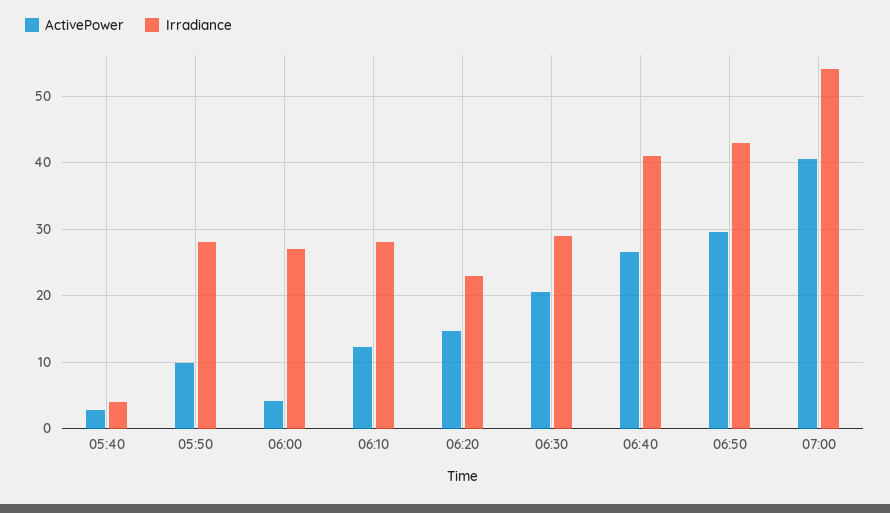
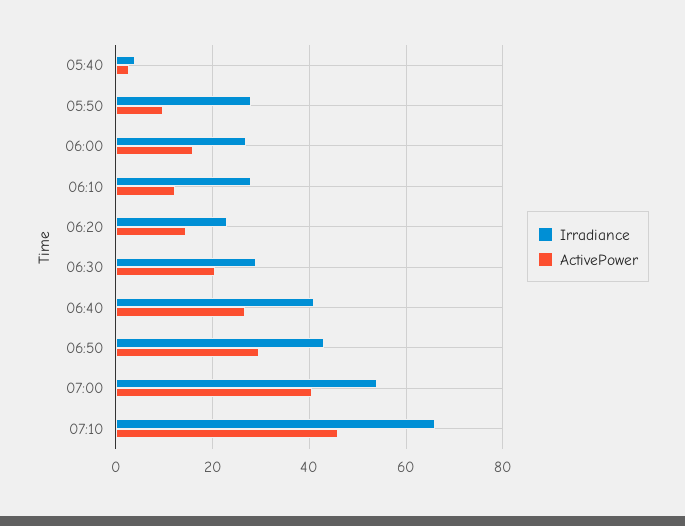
ActivePower, 06:00: 4 -> 16
Irradiance, 07:10: none -> 66
ActivePower, 07:10: none -> 46

